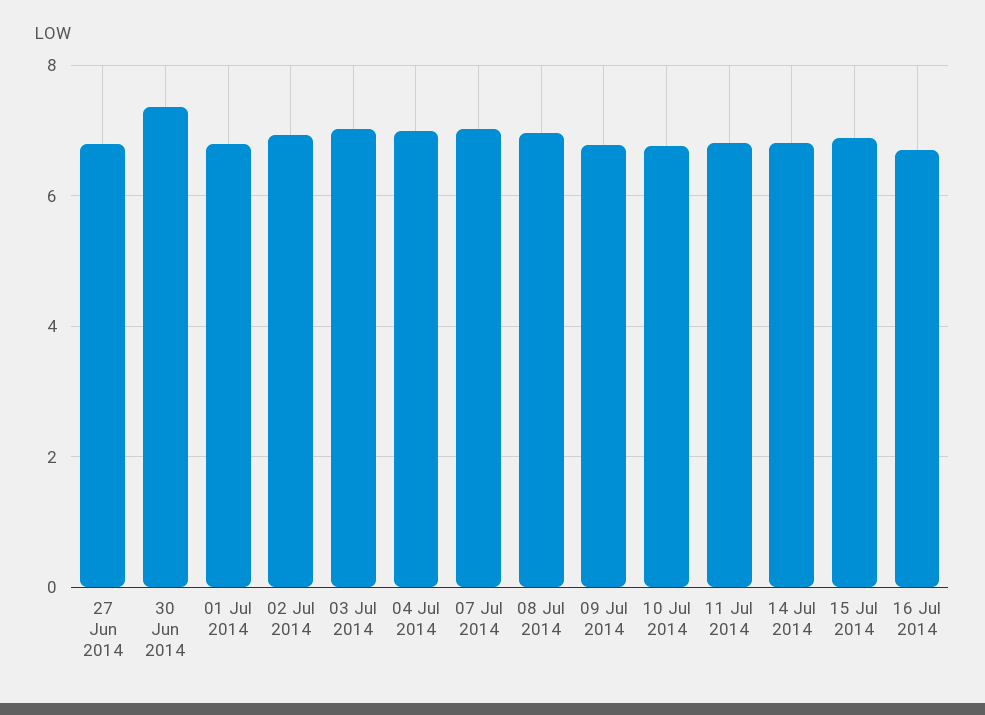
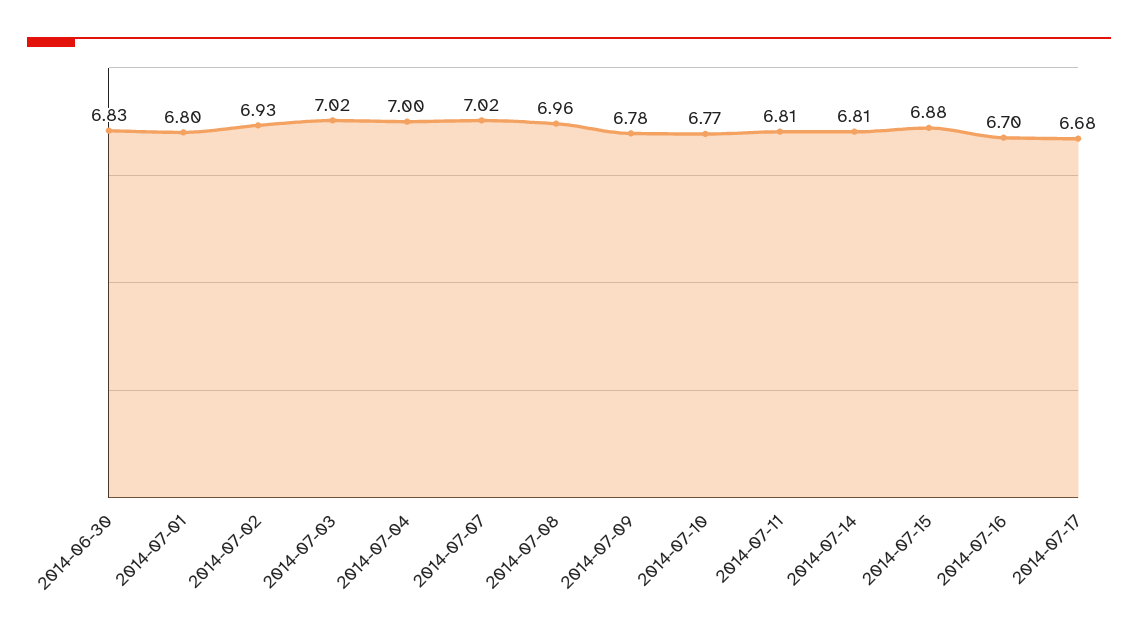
27 Jun 2014: 6.8 -> none
30 Jun 2014: 7.4 -> 6.83
2014-07-17: none -> 6.68

